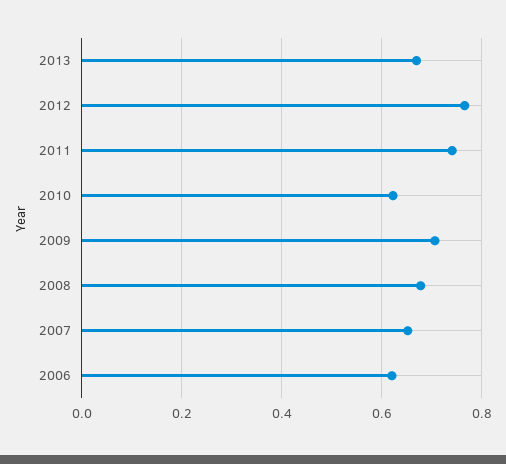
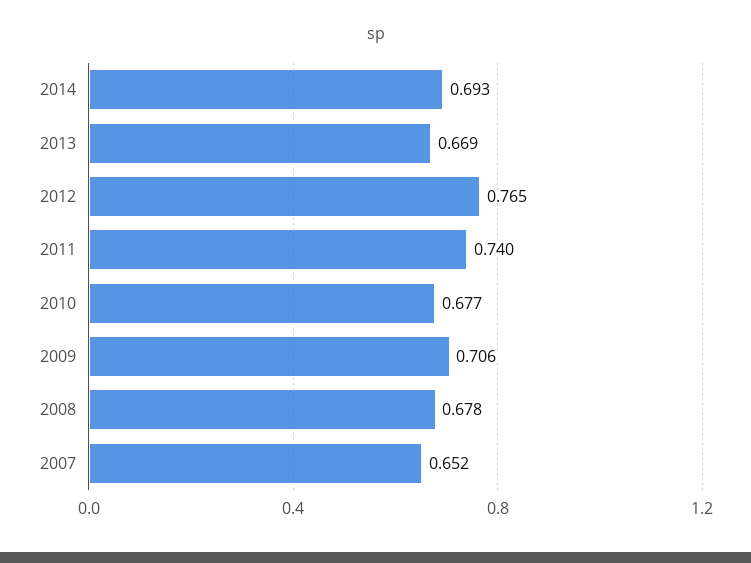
2010: 0.62 -> 0.677
2006: 0.62 -> none
2014: none -> 0.693

